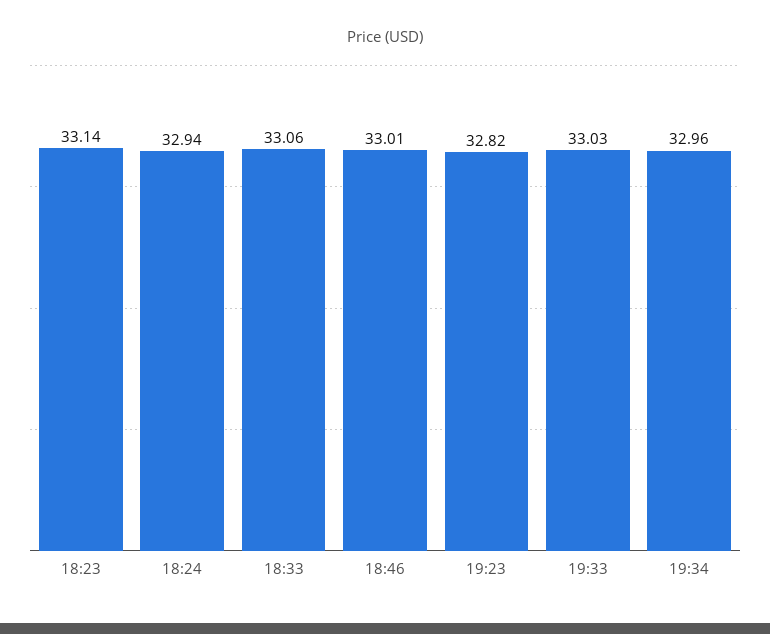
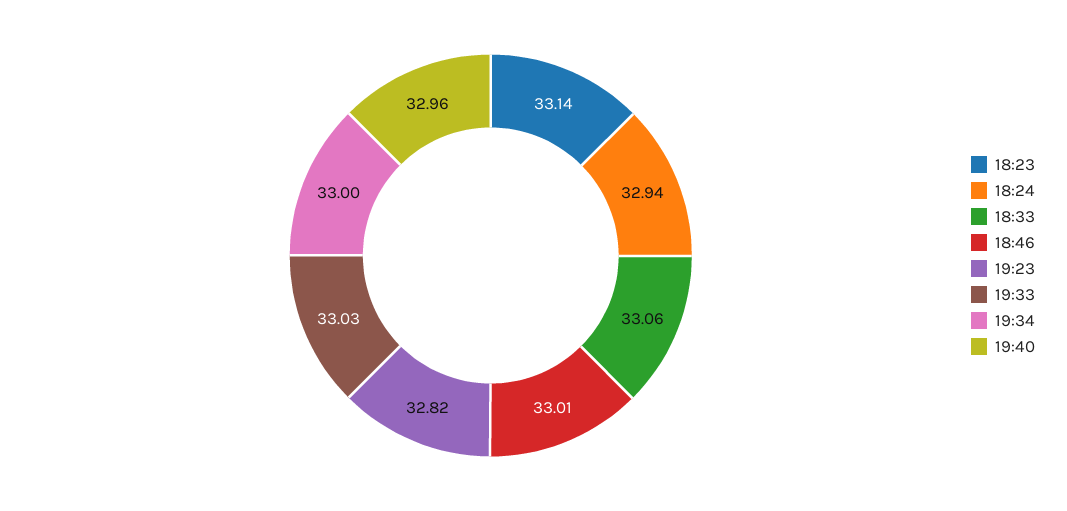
19:34: 32.96 -> 33
19:40: none -> 32.96

